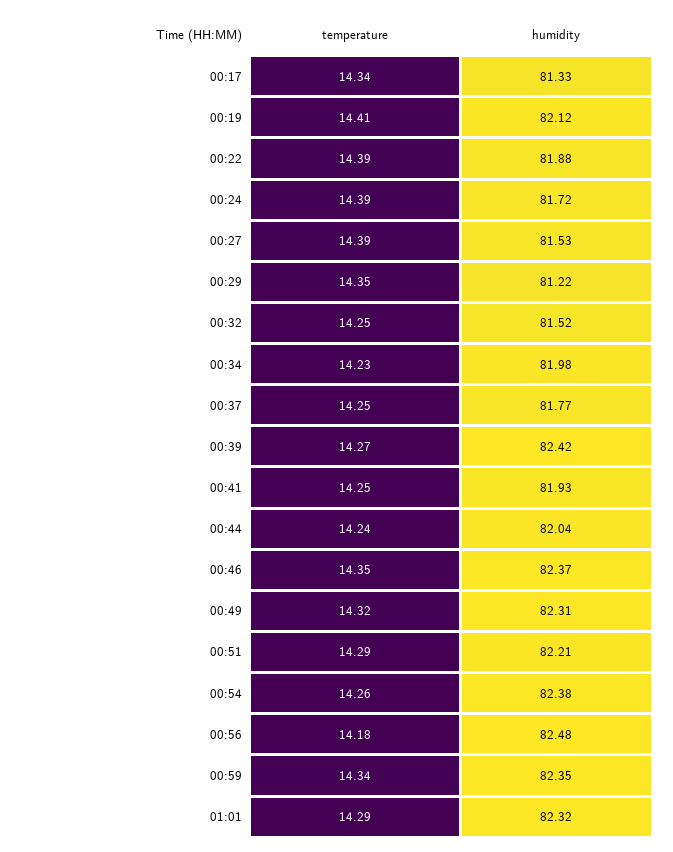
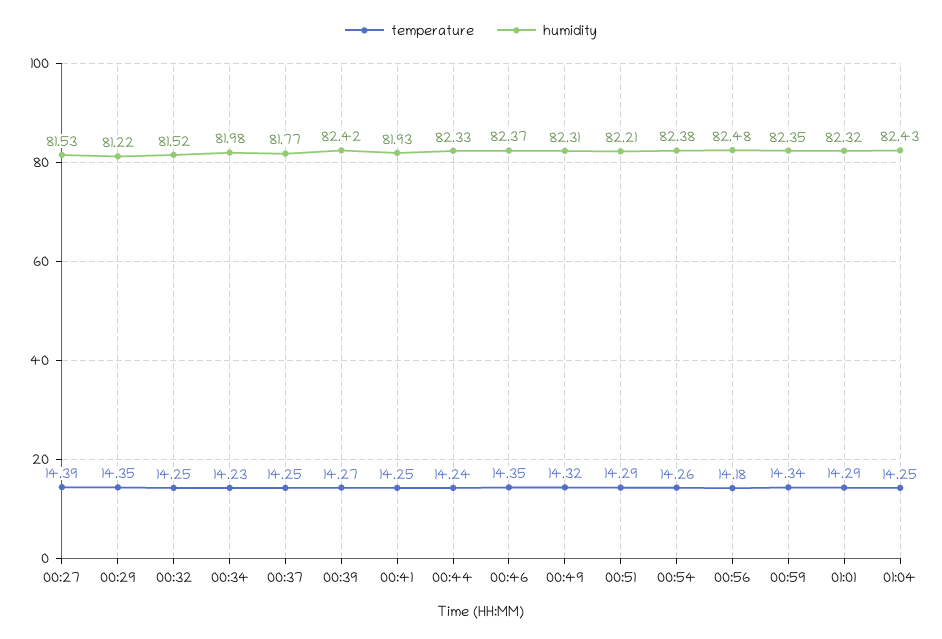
temperature, 00:17: 14.34 -> none
humidity, 00:17: 81.33 -> none
temperature, 00:19: 14.41 -> none
humidity, 00:19: 82.12 -> none
temperature, 00:22: 14.39 -> none
humidity, 00:22: 81.88 -> none
temperature, 00:24: 14.39 -> none
humidity, 00:24: 81.72 -> none
humidity, 00:44: 82.04 -> 82.33
temperature, 01:04: none -> 14.25
humidity, 01:04: none -> 82.43

